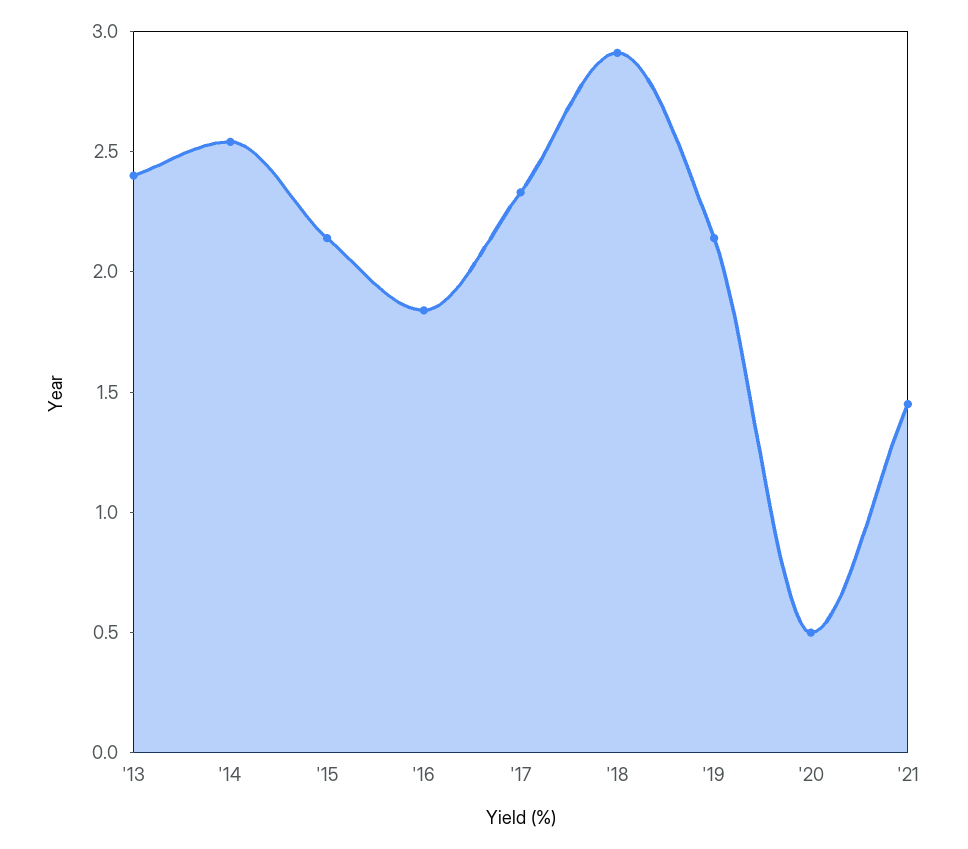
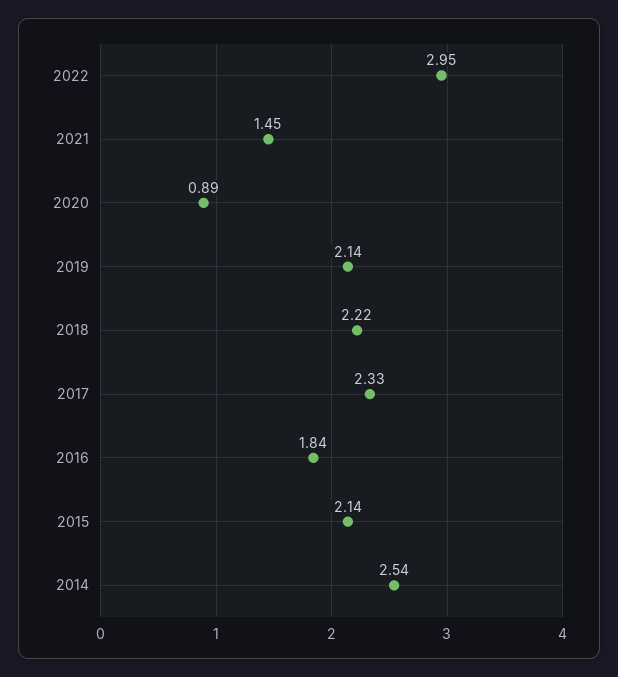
'13: 2.4 -> none
'18: 2.9 -> 2.22
'20: 0.5 -> 0.89
2022: none -> 2.95

